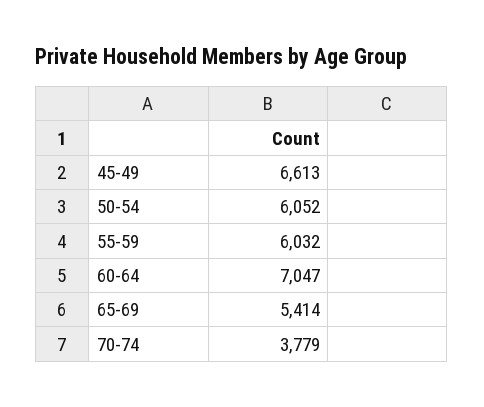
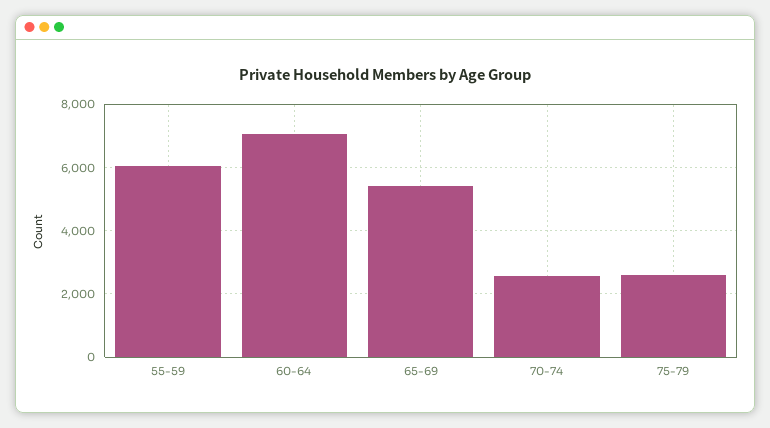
45-49: 6613 -> none
50-54: 6052 -> none
70-74: 3779 -> 2600
75-79: none -> 2600

